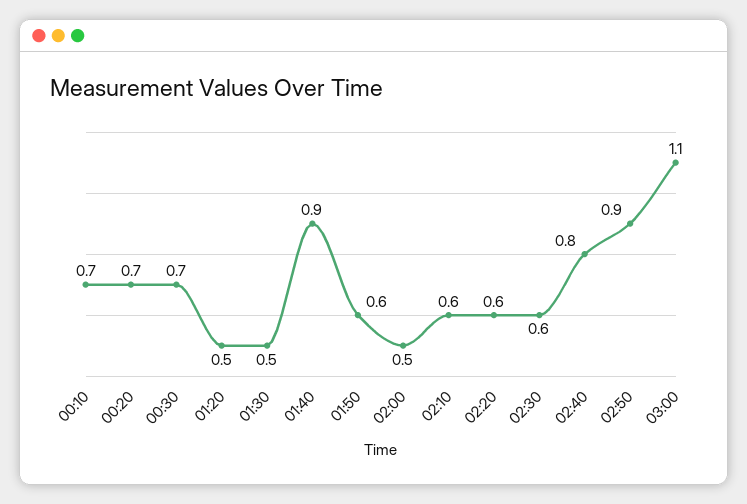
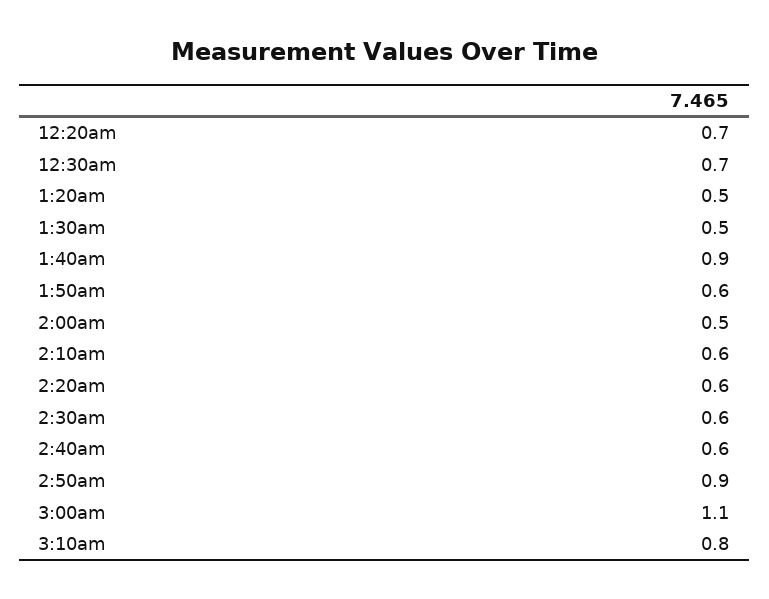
00:10: 0.7 -> none
02:40: 0.8 -> 0.6
3:10am: none -> 0.8

